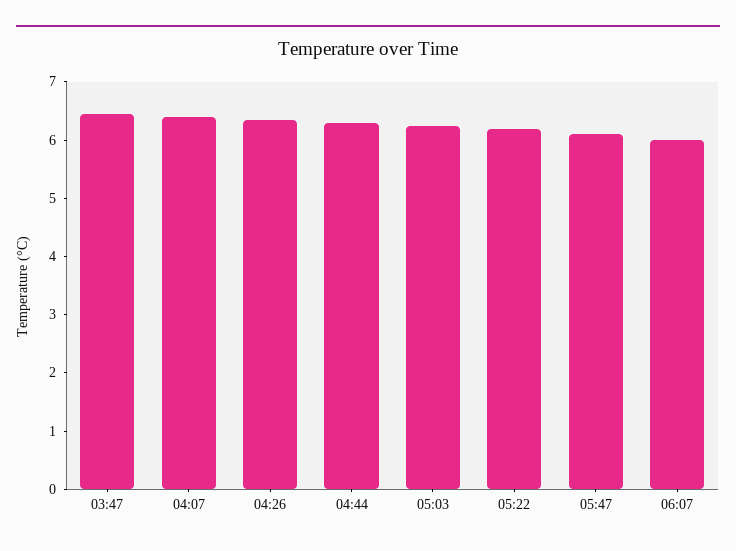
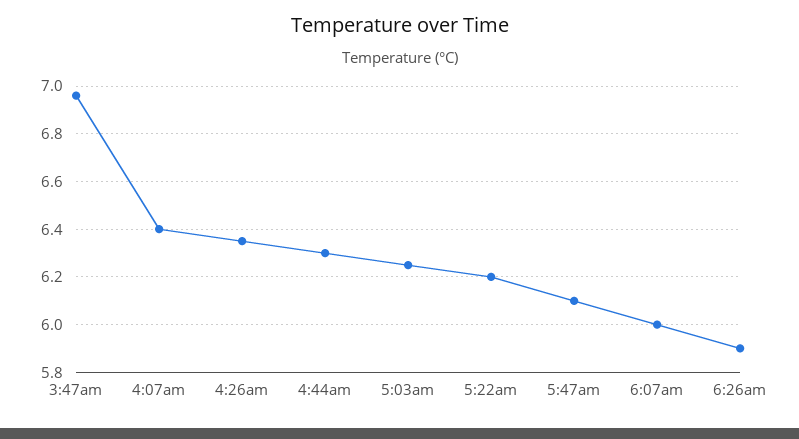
03:47: 6.4 -> 6.95
6:26am: none -> 5.9

